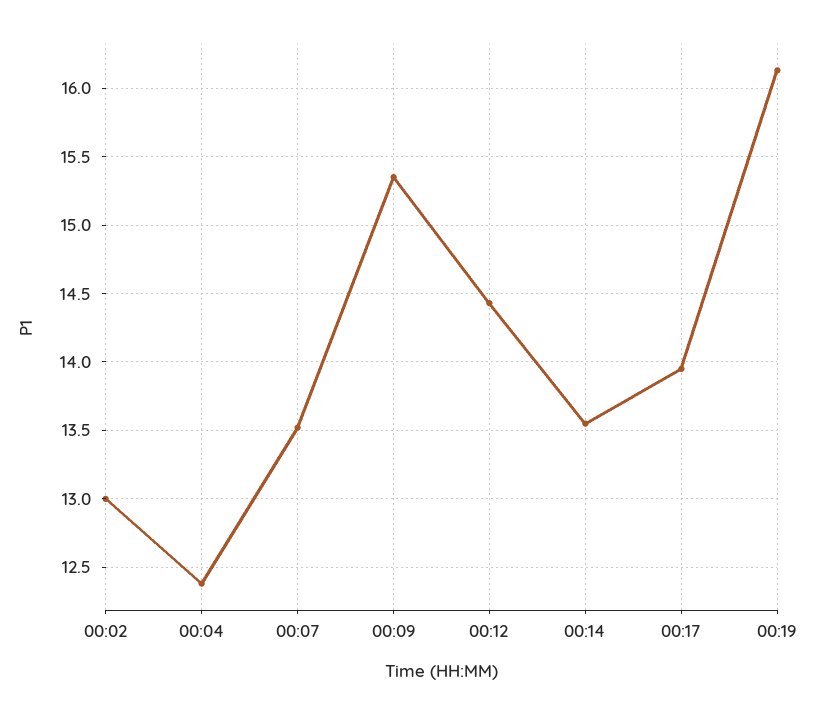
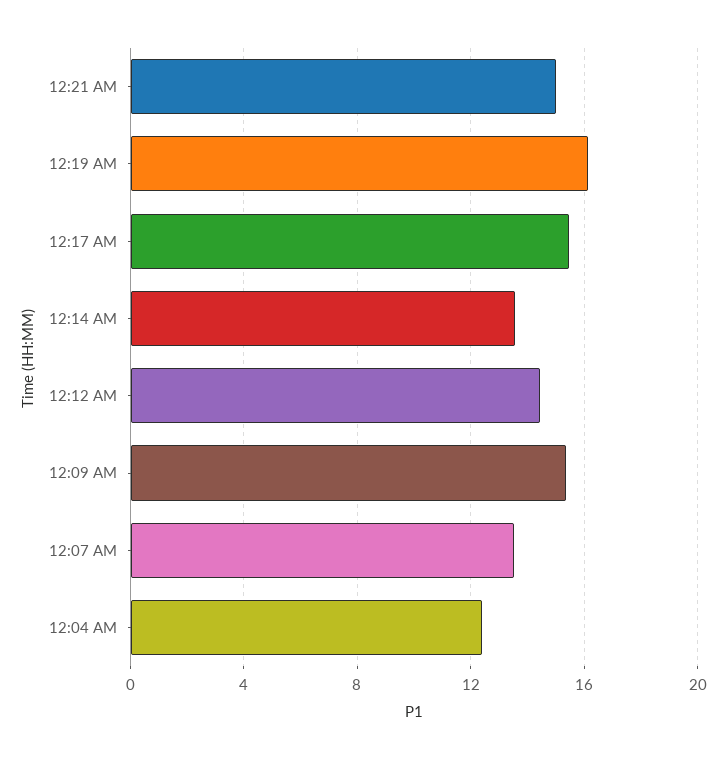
00:02: 13 -> none
00:17: 13.95 -> 15.5
12:21 AM: none -> 15

